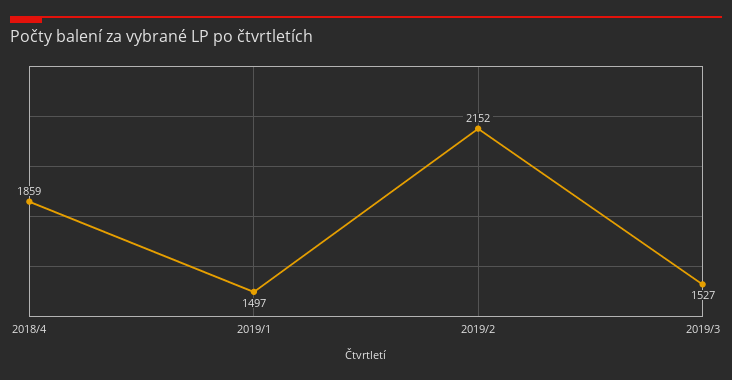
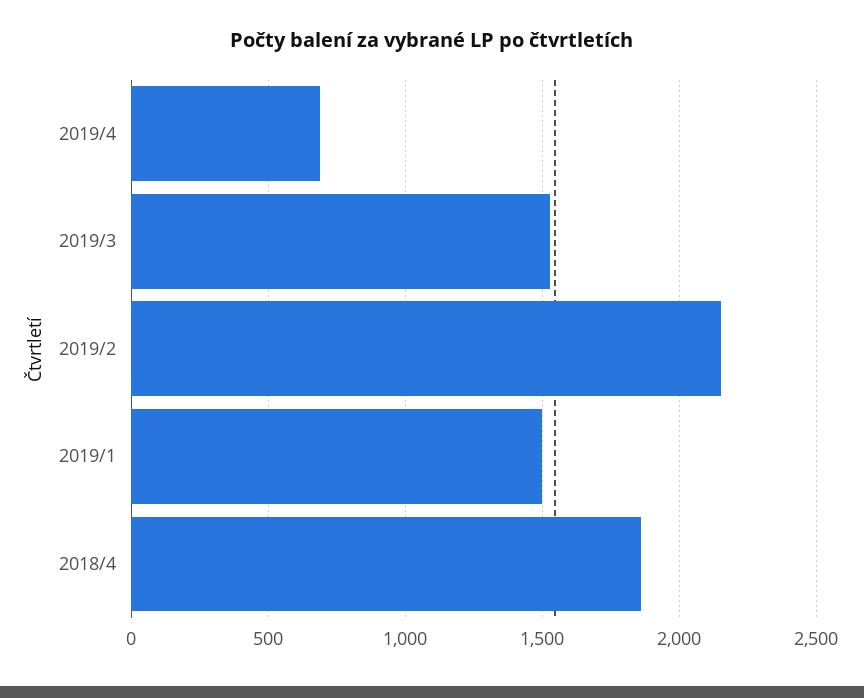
2019/4: none -> 700

